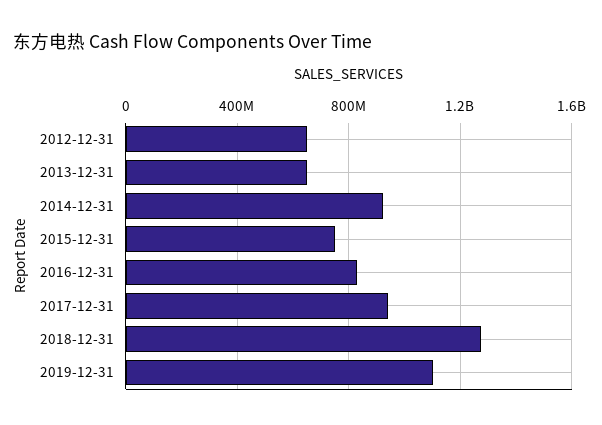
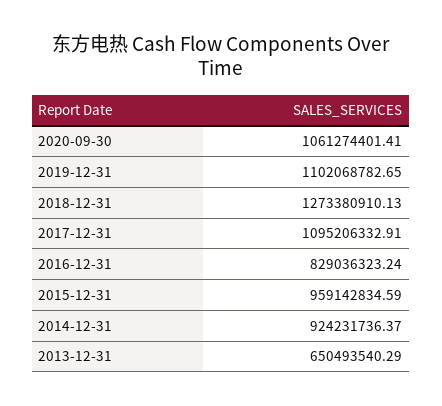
2012-12-31: 650000000 -> none
2015-12-31: 750000000 -> 959142834.59
2017-12-31: 950000000 -> 1095206332.91
2020-09-30: none -> 1061274401.41

